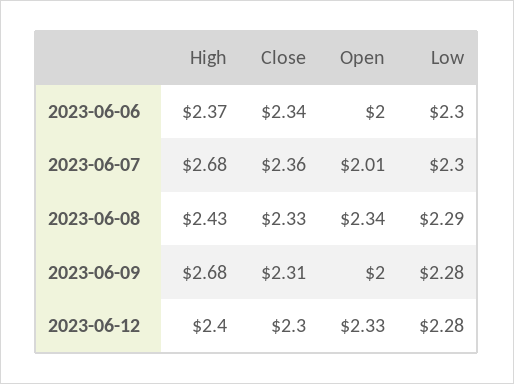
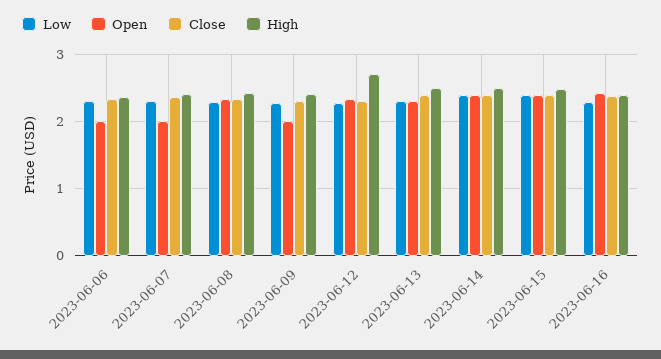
High, 2023-06-07: 2.68 -> 2.4
High, 2023-06-09: 2.68 -> 2.4
High, 2023-06-12: 2.4 -> 2.7
Low, 2023-06-13: none -> 2.3
Open, 2023-06-13: none -> 2.3
Close, 2023-06-13: none -> 2.4
High, 2023-06-13: none -> 2.5
Low, 2023-06-14: none -> 2.4
Open, 2023-06-14: none -> 2.4
Close, 2023-06-14: none -> 2.4
High, 2023-06-14: none -> 2.5
Low, 2023-06-15: none -> 2.4
Open, 2023-06-15: none -> 2.4
Close, 2023-06-15: none -> 2.4
High, 2023-06-15: none -> 2.5
Low, 2023-06-16: none -> 2.3
Open, 2023-06-16: none -> 2.4
Close, 2023-06-16: none -> 2.4
High, 2023-06-16: none -> 2.4

